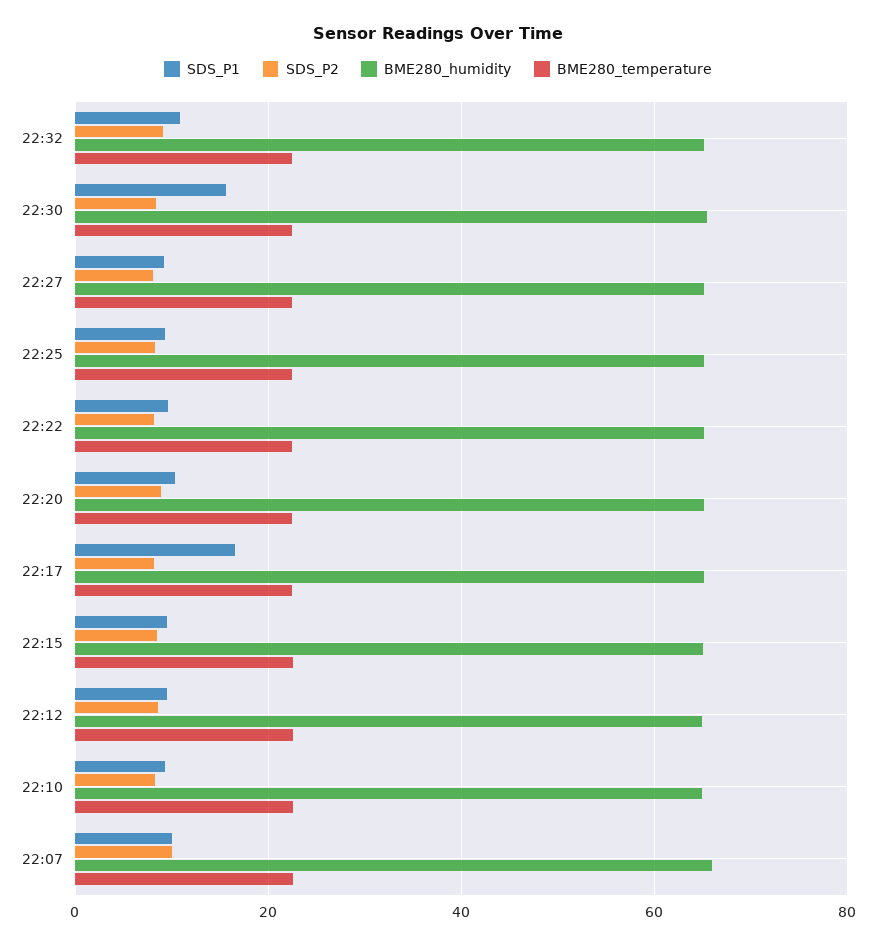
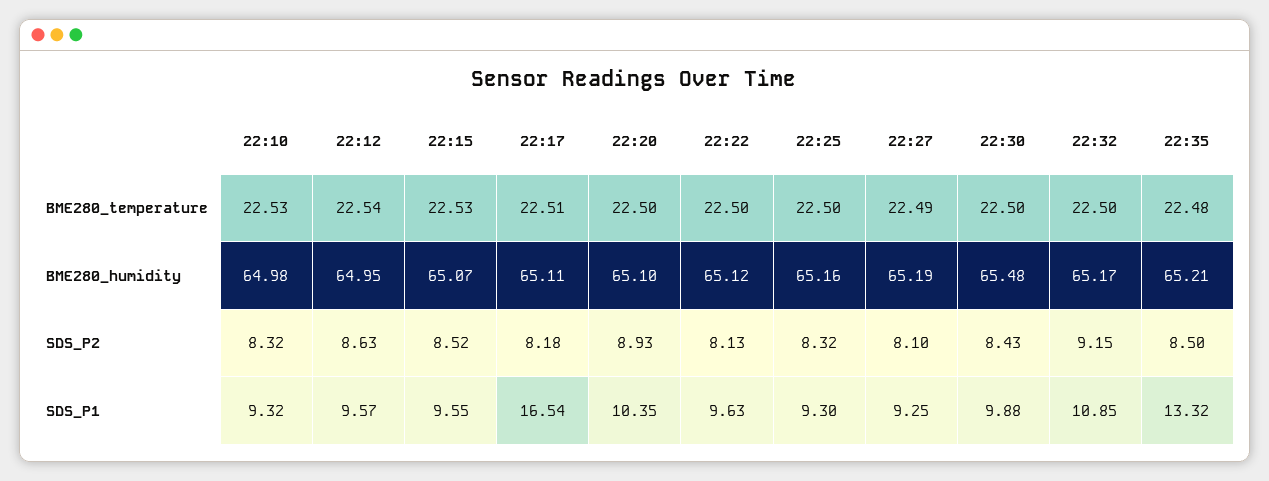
SDS_P1, 22:30: 16 -> 9.88
SDS_P1, 22:07: 10 -> none
SDS_P2, 22:07: 10 -> none
BME280_humidity, 22:07: 66 -> none
BME280_temperature, 22:07: 22 -> none
BME280_temperature, 22:35: none -> 22.48
BME280_humidity, 22:35: none -> 65.21
SDS_P2, 22:35: none -> 8.5
SDS_P1, 22:35: none -> 13.32

